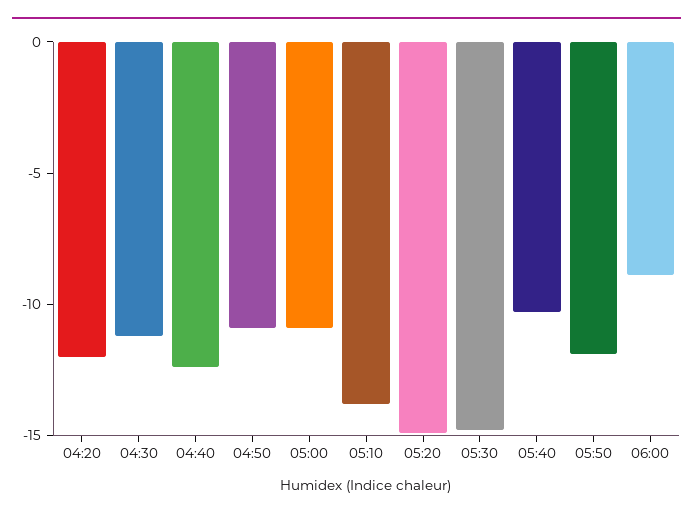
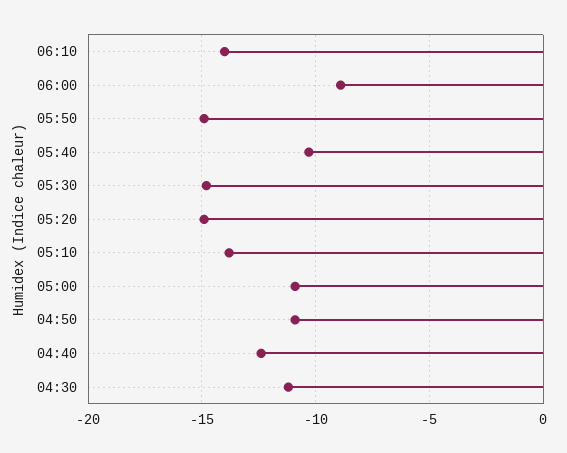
04:20: -12 -> none
05:50: -12 -> -15
06:10: none -> -14

